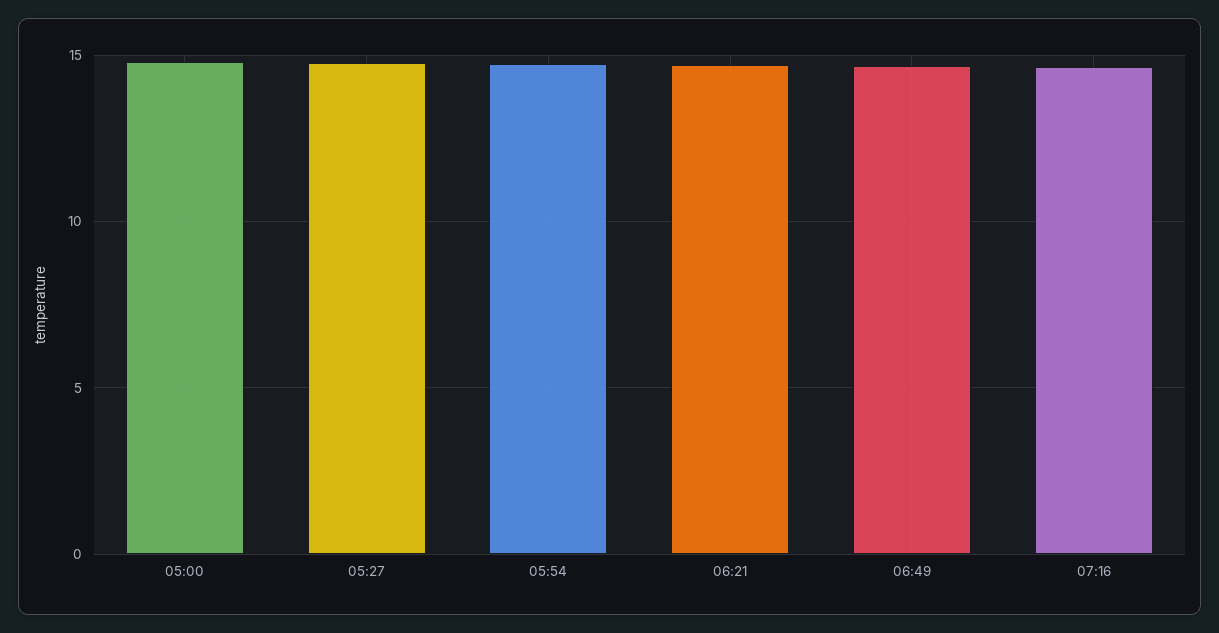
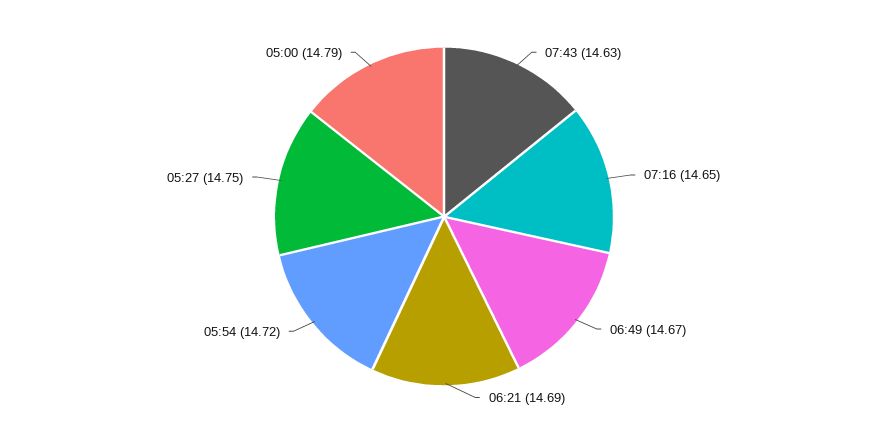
07:43: none -> 14.63

